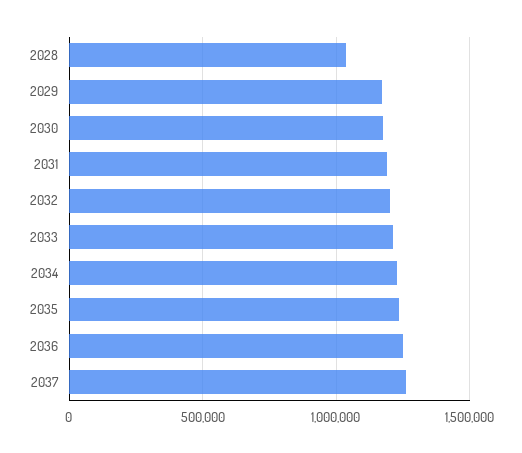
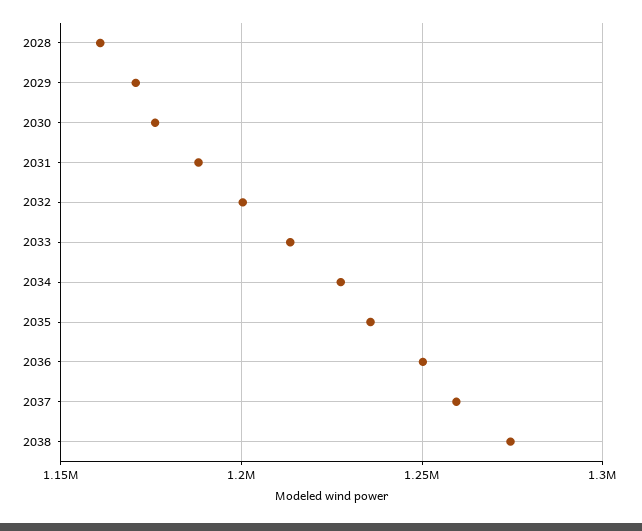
2028: 1050000 -> 1160000
2038: none -> 1275000

